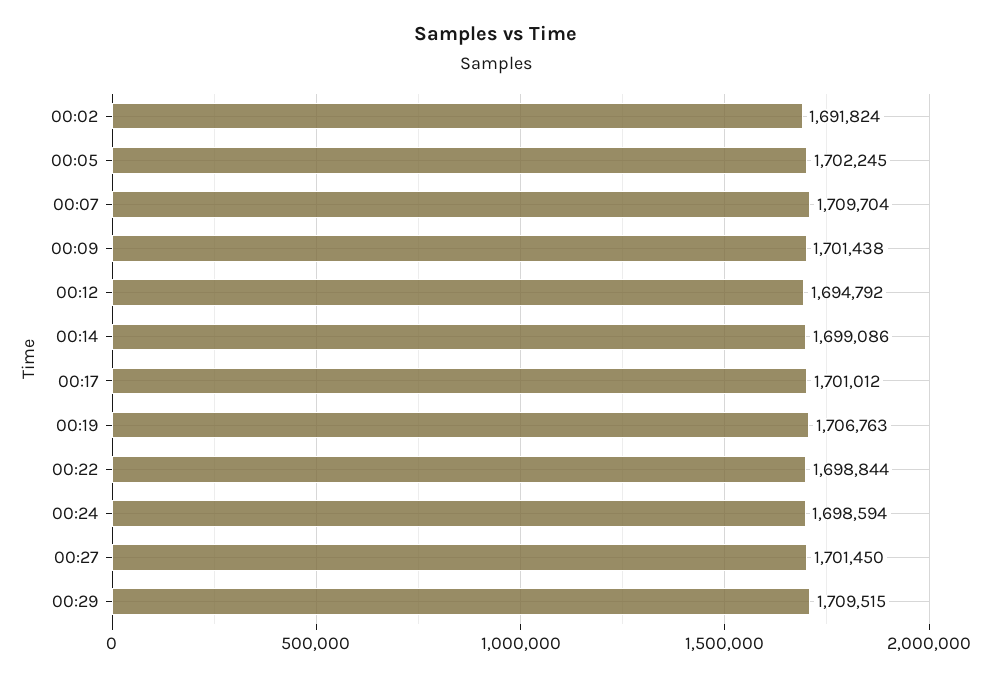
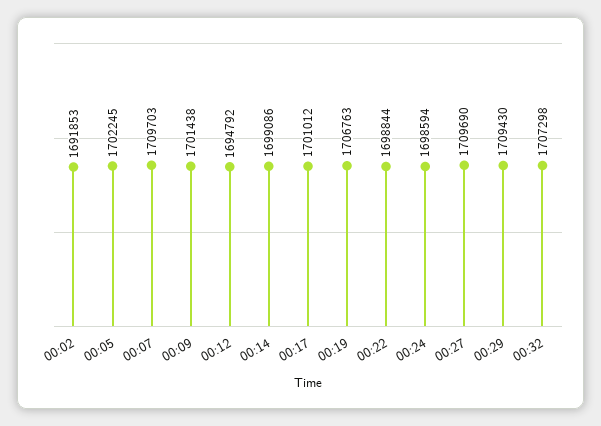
00:02: 1691824 -> 1691853
00:07: 1709704 -> 1709703
00:27: 1701450 -> 1709690
00:29: 1709515 -> 1709430
00:32: none -> 1707298

